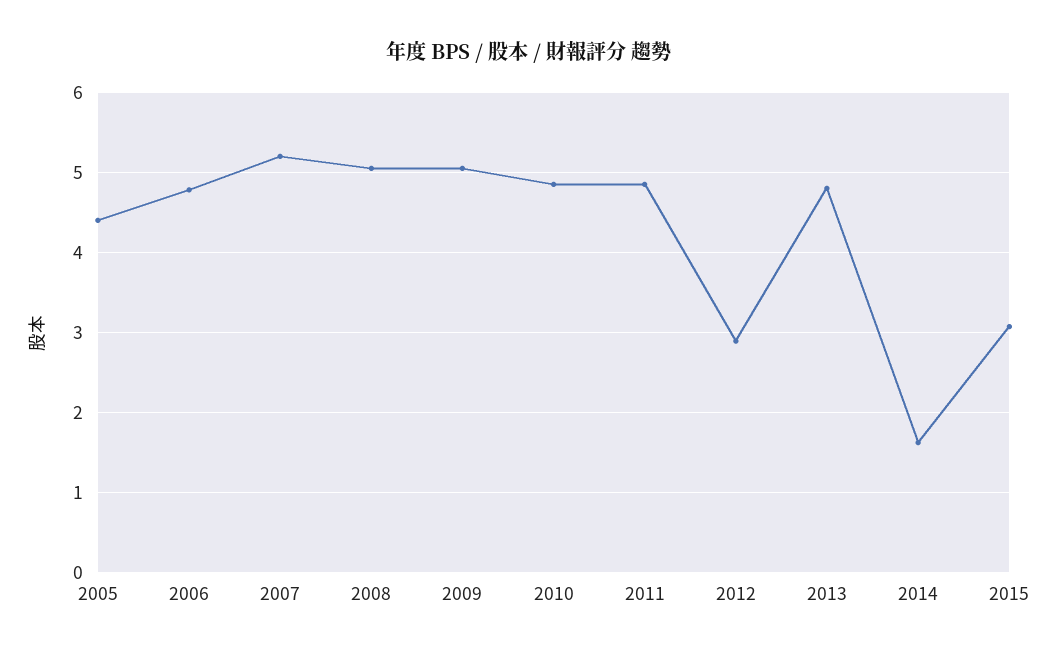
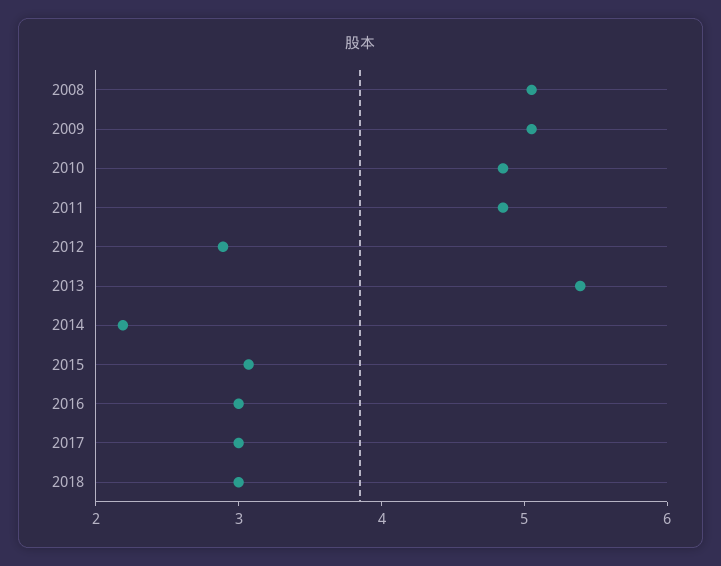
2005: 4.4 -> none
2006: 4.8 -> none
2007: 5.2 -> none
2013: 4.8 -> 5.4
2014: 1.6 -> 2.2
2016: none -> 3
2017: none -> 3
2018: none -> 3

